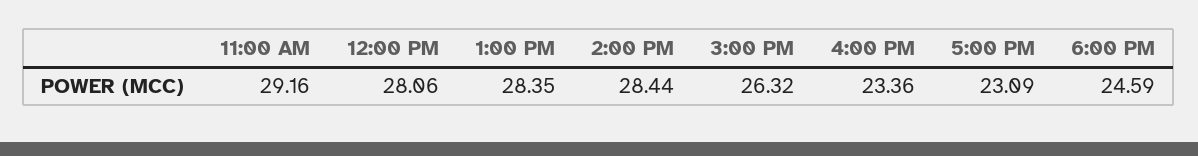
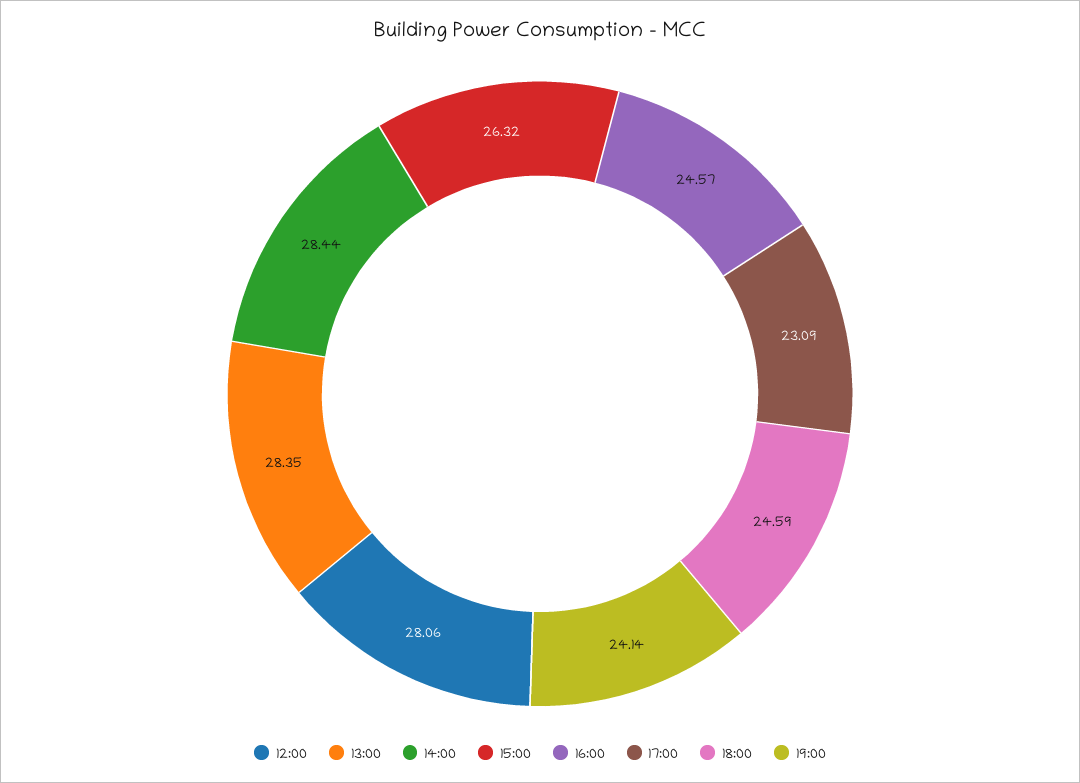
11:00 AM: 29.16 -> none
4:00 PM: 23.36 -> 24.57
19:00: none -> 24.14

